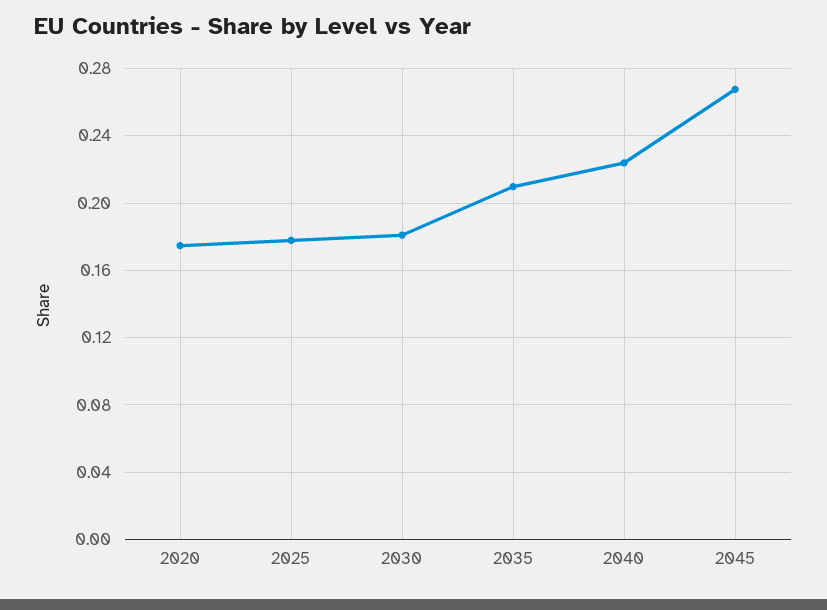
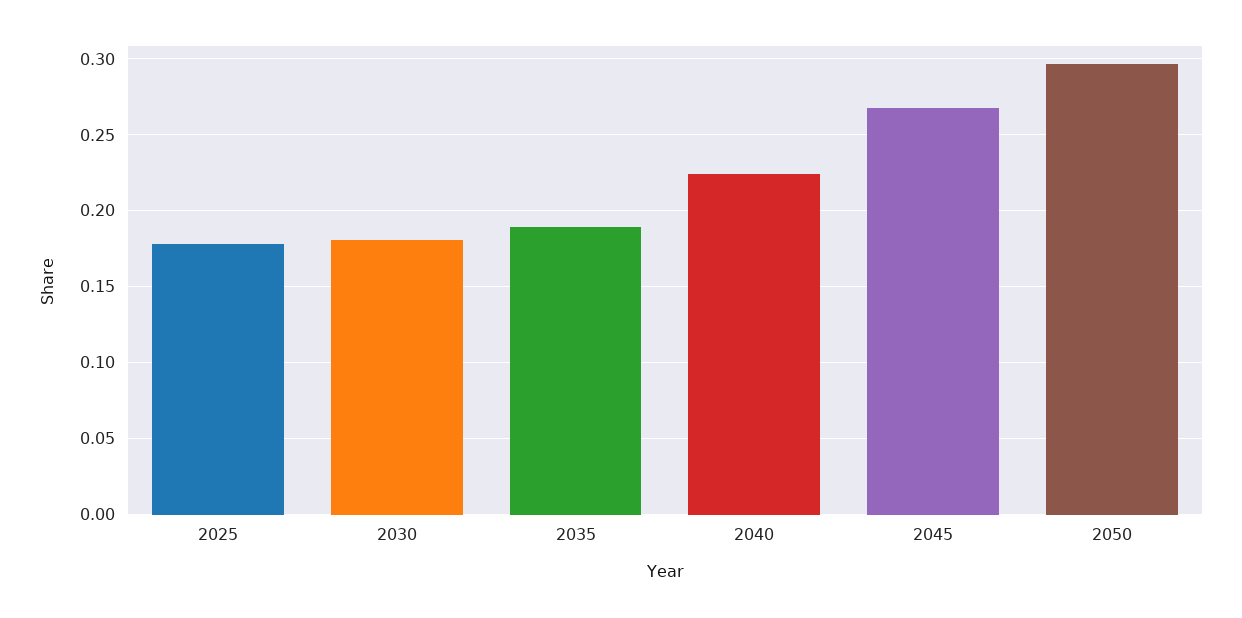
2020: 0.175 -> none
2035: 0.21 -> 0.19
2050: none -> 0.295

